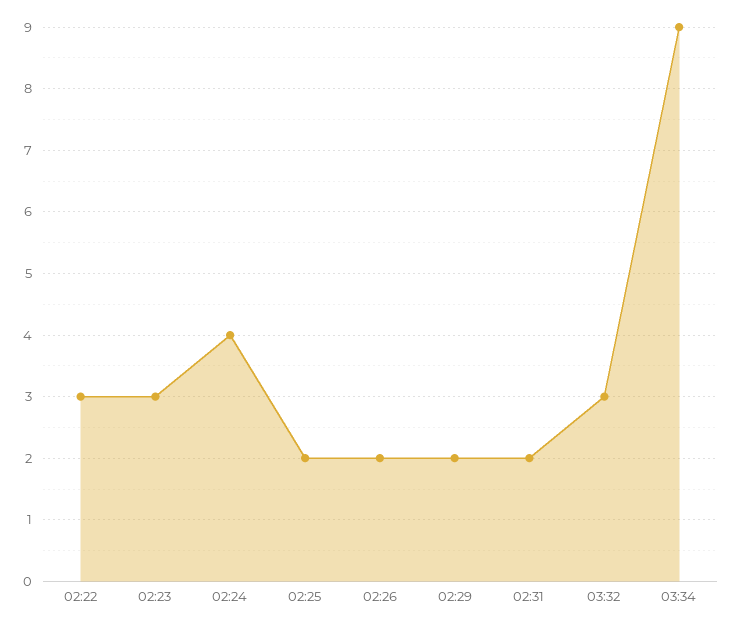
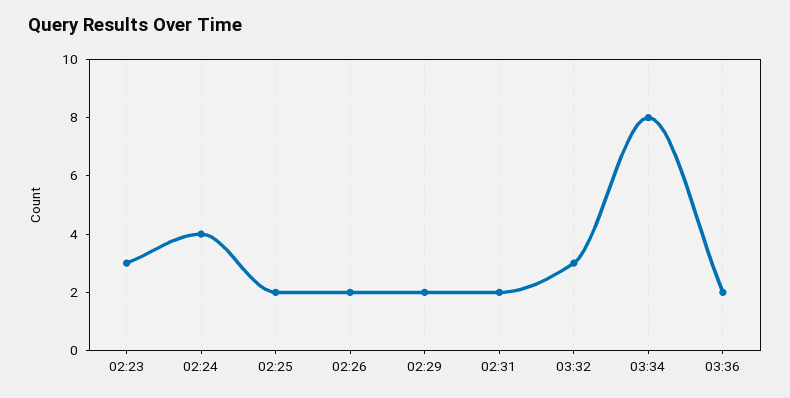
02:22: 3 -> none
03:34: 9 -> 8
03:36: none -> 2

